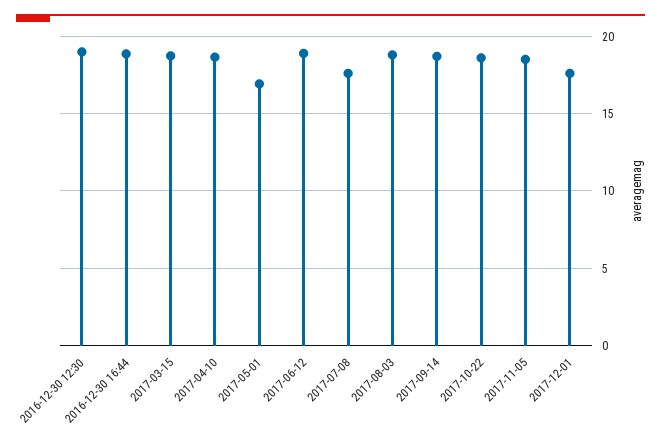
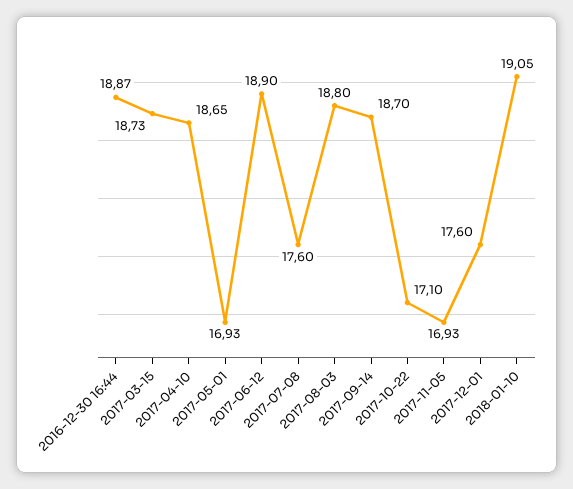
2016-12-30 12:30: 19 -> none
2017-10-22: 18.5 -> 17.1
2017-11-05: 18.5 -> 16.93
2018-01-10: none -> 19.05

